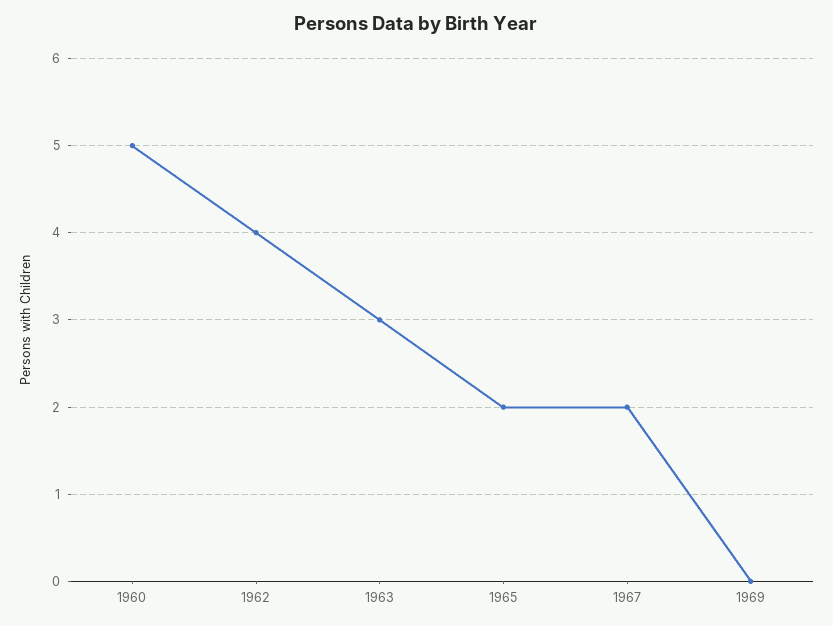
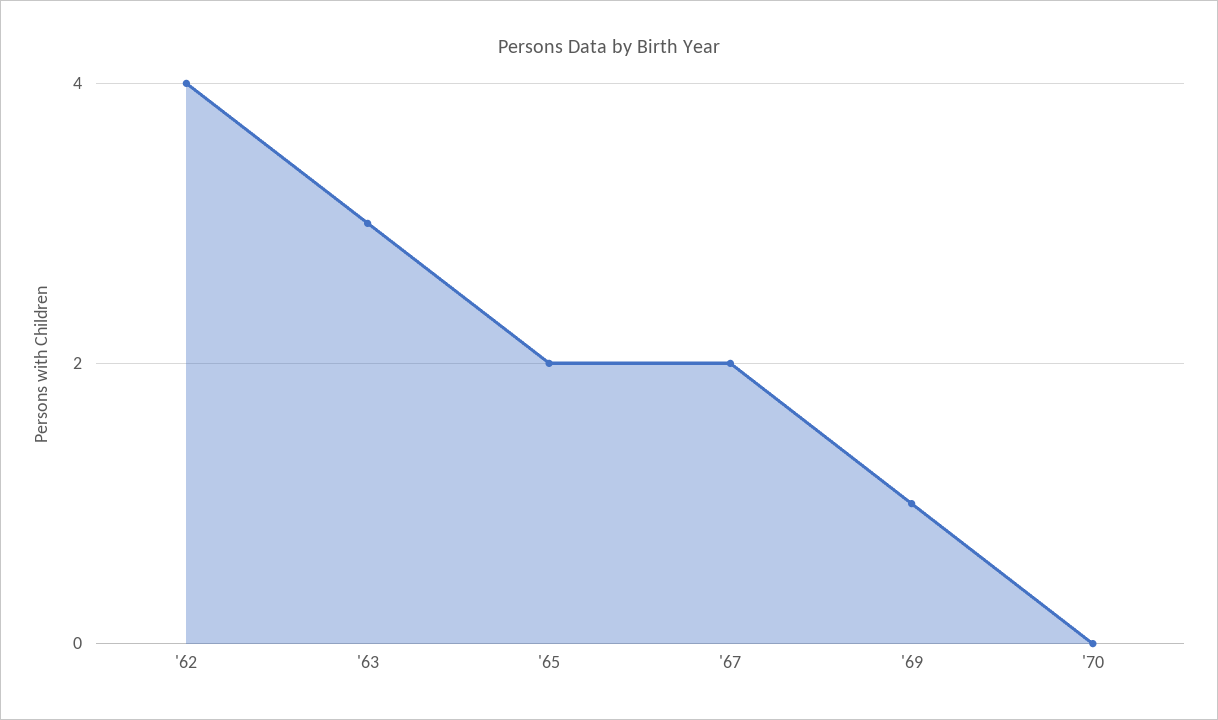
1960: 5 -> none
1969: 0 -> 1
'70: none -> 0

